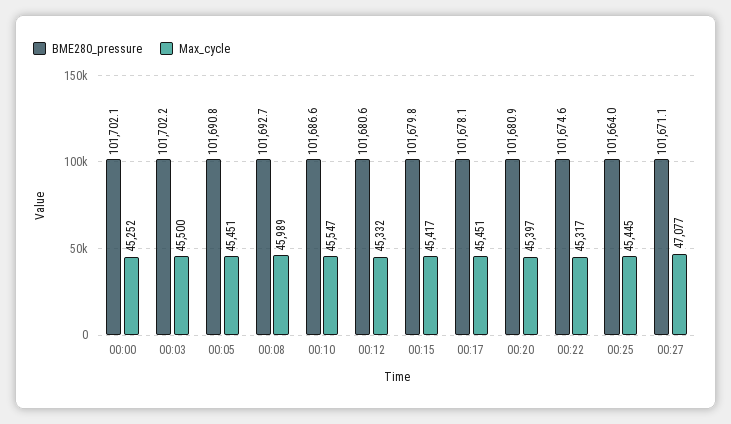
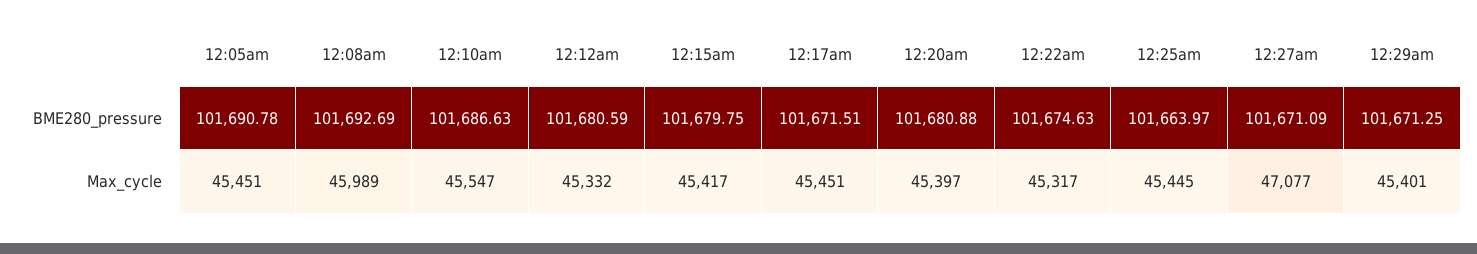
BME280_pressure, 00:00: 101702.1 -> none
Max_cycle, 00:00: 45252 -> none
BME280_pressure, 00:03: 101702.2 -> none
Max_cycle, 00:03: 45500 -> none
BME280_pressure, 00:17: 101678.1 -> 101671.51
BME280_pressure, 12:29am: none -> 101671.25
Max_cycle, 12:29am: none -> 45401

